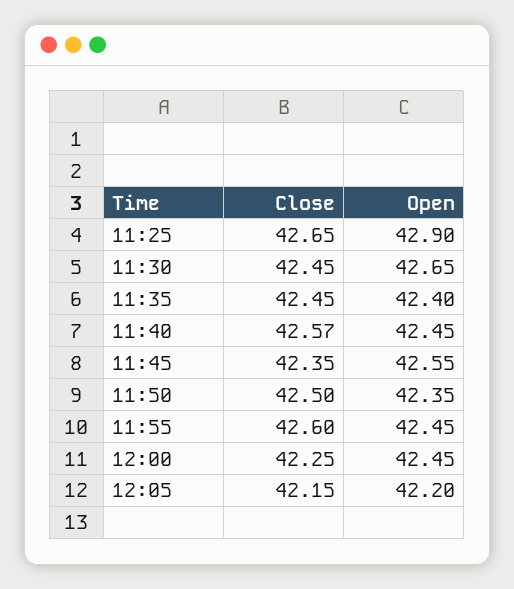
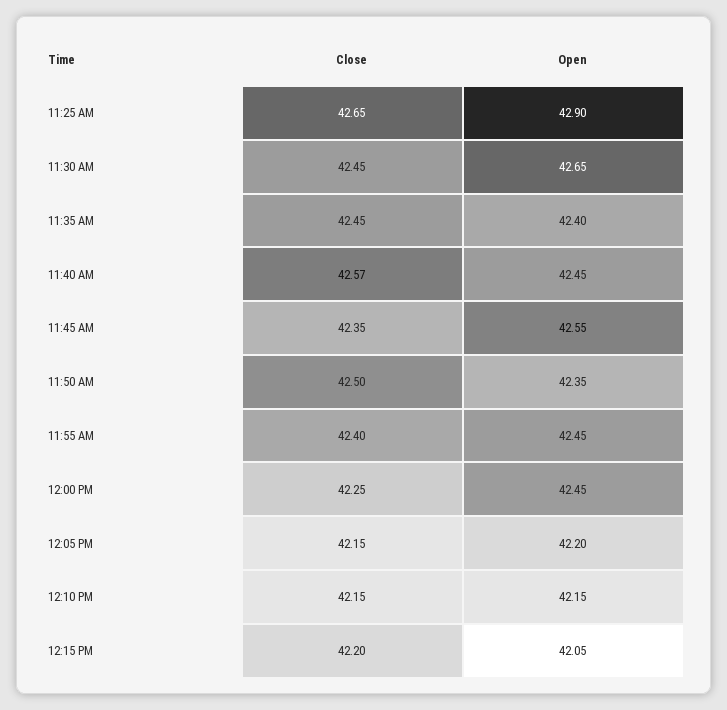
Close, 11:55: 42.6 -> 42.4
Close, 12:10 PM: none -> 42.15
Open, 12:10 PM: none -> 42.15
Close, 12:15 PM: none -> 42.2
Open, 12:15 PM: none -> 42.05

